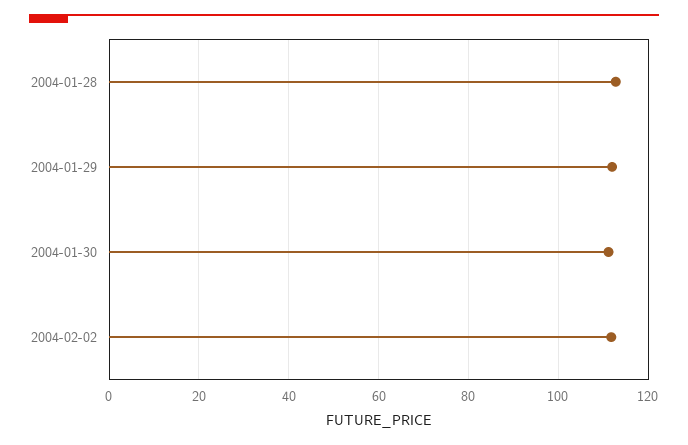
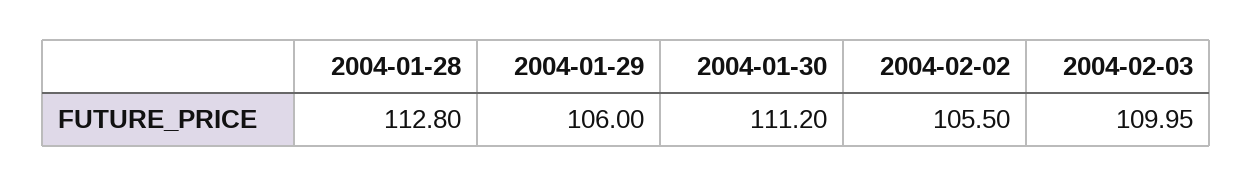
2004-01-29: 112 -> 106
2004-02-02: 112 -> 105.5
2004-02-03: none -> 109.95

